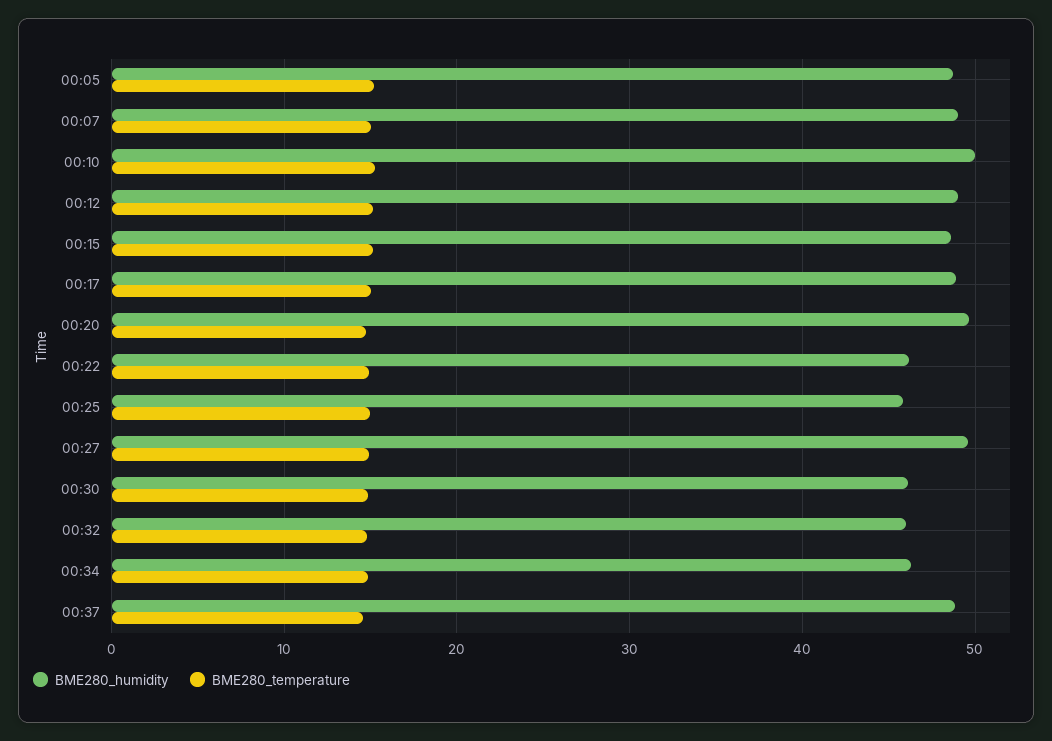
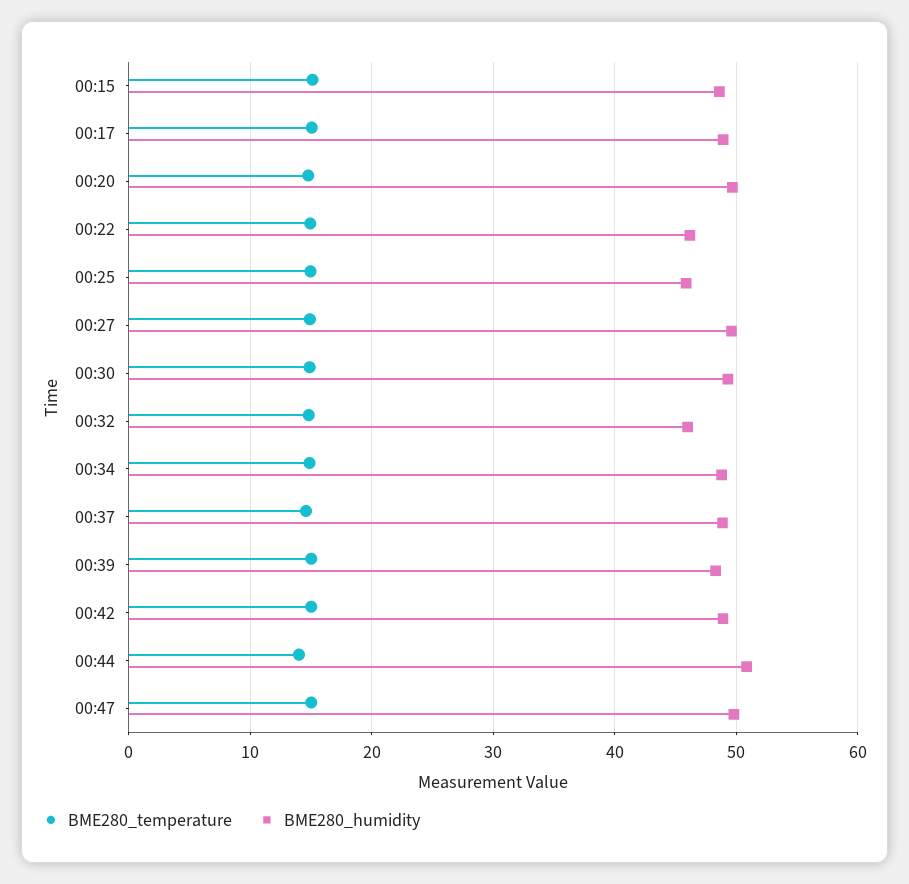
BME280_humidity, 00:05: 49 -> none
BME280_temperature, 00:05: 15 -> none
BME280_humidity, 00:07: 49 -> none
BME280_temperature, 00:07: 15 -> none
BME280_humidity, 00:10: 50 -> none
BME280_temperature, 00:10: 15 -> none
BME280_humidity, 00:12: 49 -> none
BME280_temperature, 00:12: 15 -> none
BME280_humidity, 00:30: 46 -> 49
BME280_humidity, 00:34: 46 -> 49
BME280_temperature, 00:39: none -> 15
BME280_humidity, 00:39: none -> 48
BME280_temperature, 00:42: none -> 15
BME280_humidity, 00:42: none -> 49
BME280_temperature, 00:44: none -> 14
BME280_humidity, 00:44: none -> 51
BME280_temperature, 00:47: none -> 15
BME280_humidity, 00:47: none -> 50

